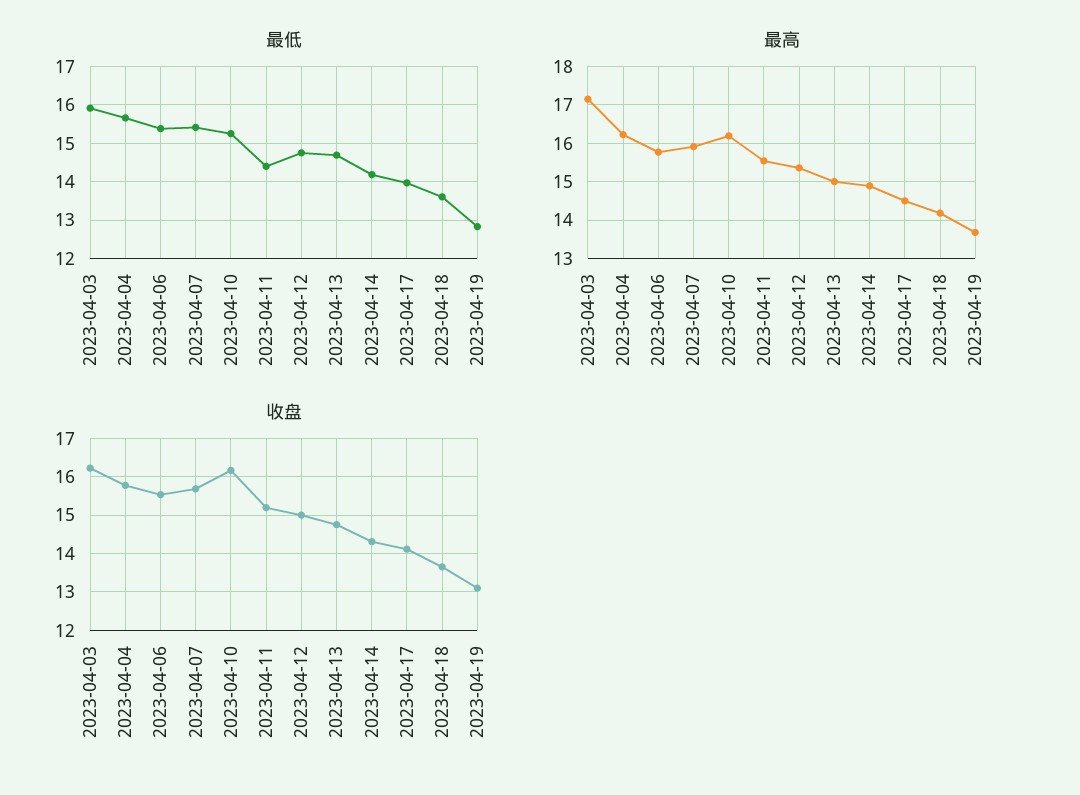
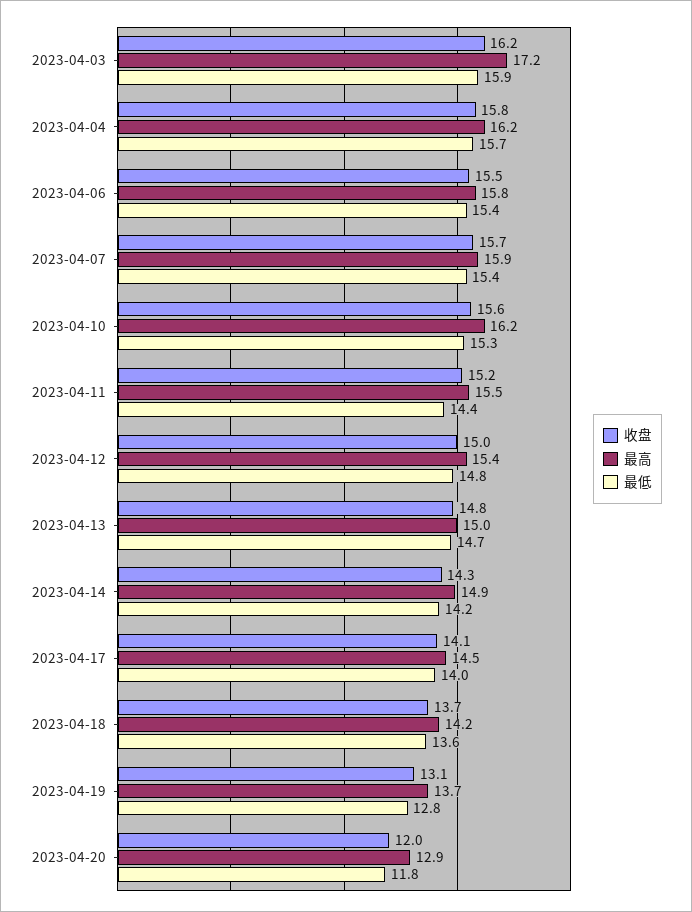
收盘, 2023-04-10: 16.2 -> 15.6
收盘, 2023-04-20: none -> 12
最高, 2023-04-20: none -> 12.9
最低, 2023-04-20: none -> 11.8

